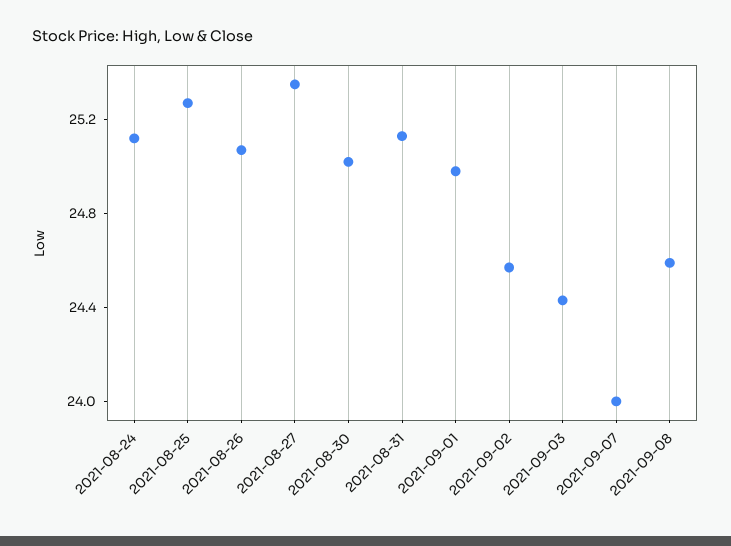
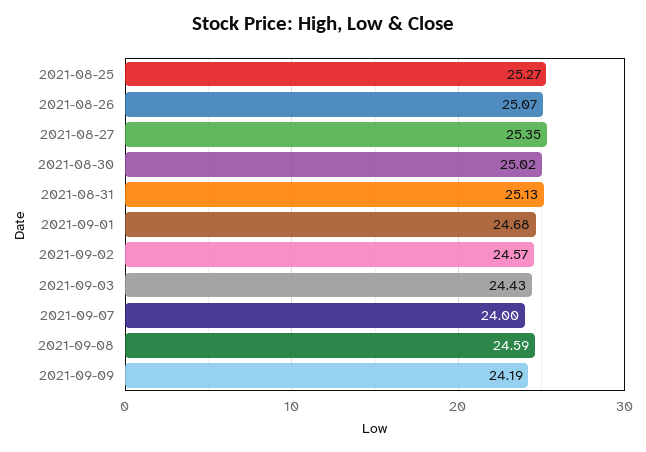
2021-08-24: 25.1 -> none
2021-09-01: 25 -> 24.68
2021-09-09: none -> 24.19

